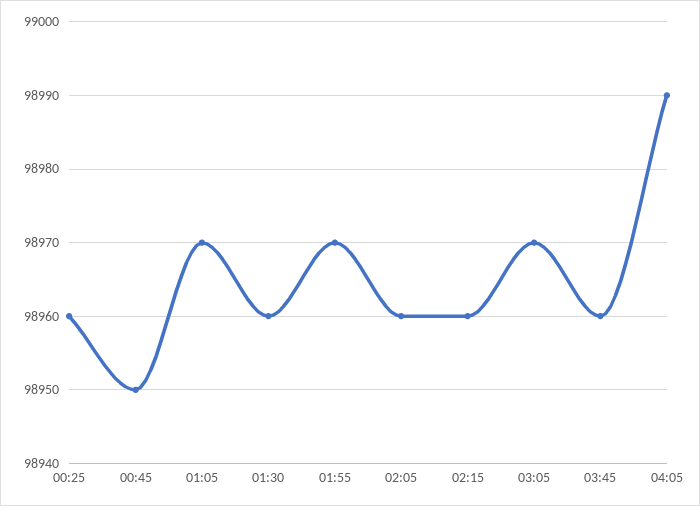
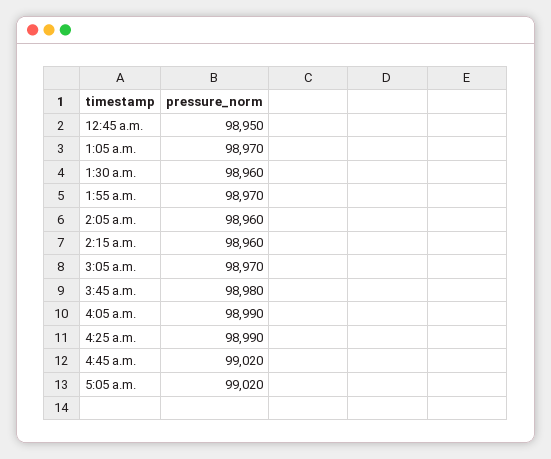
00:25: 98960 -> none
03:45: 98960 -> 98980
4:25 a.m.: none -> 98990
4:45 a.m.: none -> 99020
5:05 a.m.: none -> 99020

